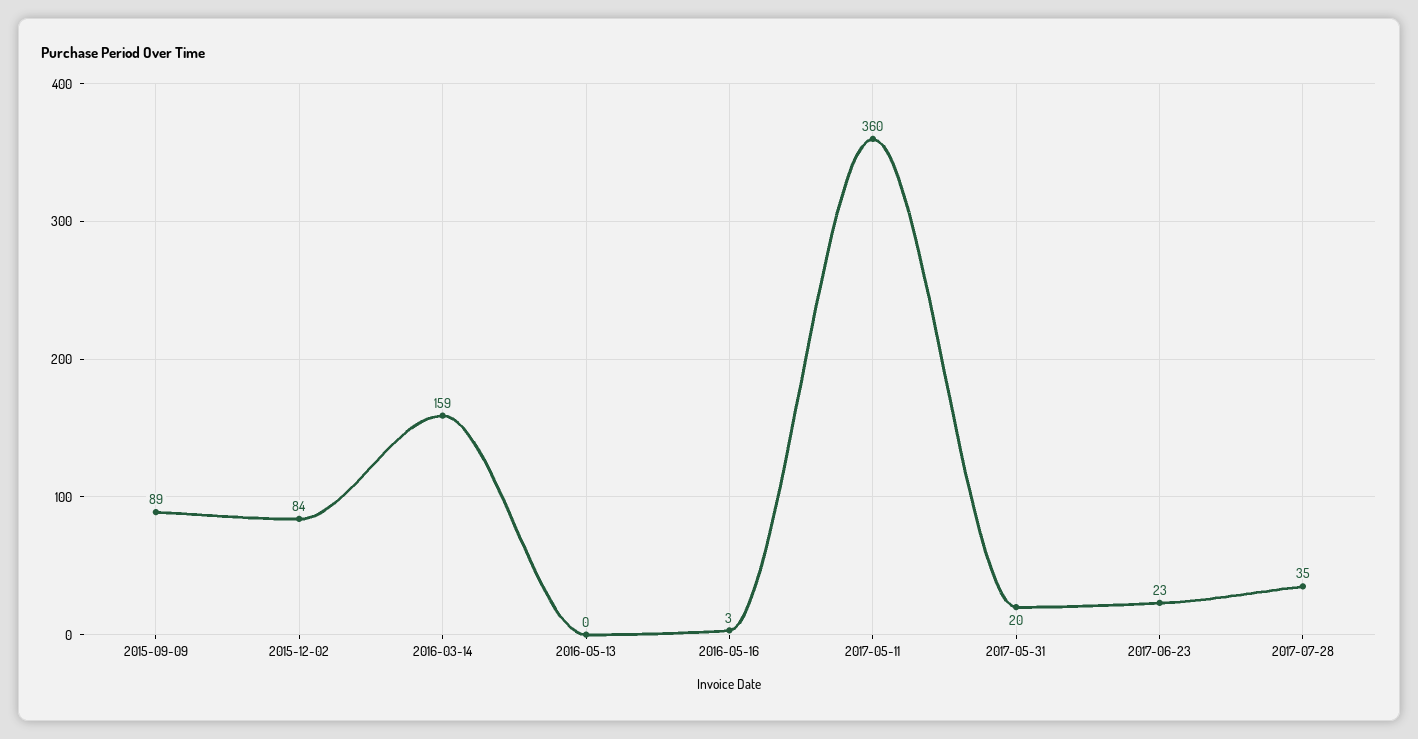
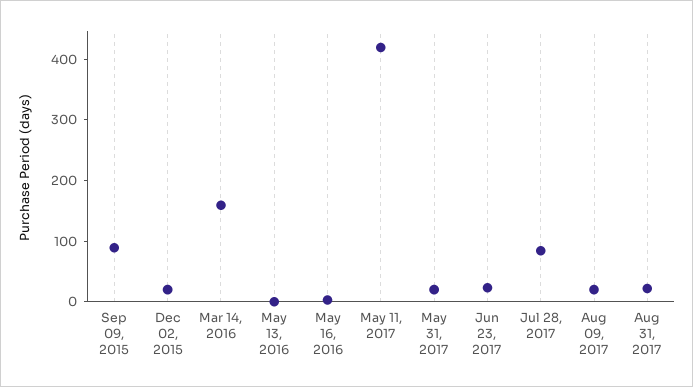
2015-12-02: 84 -> 20
2017-05-11: 360 -> 420
2017-07-28: 35 -> 80
Aug 09, 2017: none -> 20
Aug 31, 2017: none -> 20

